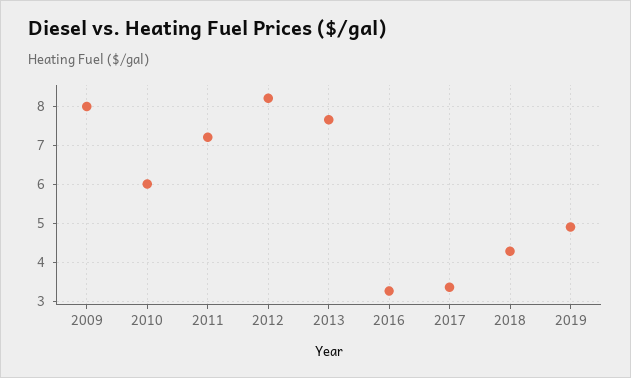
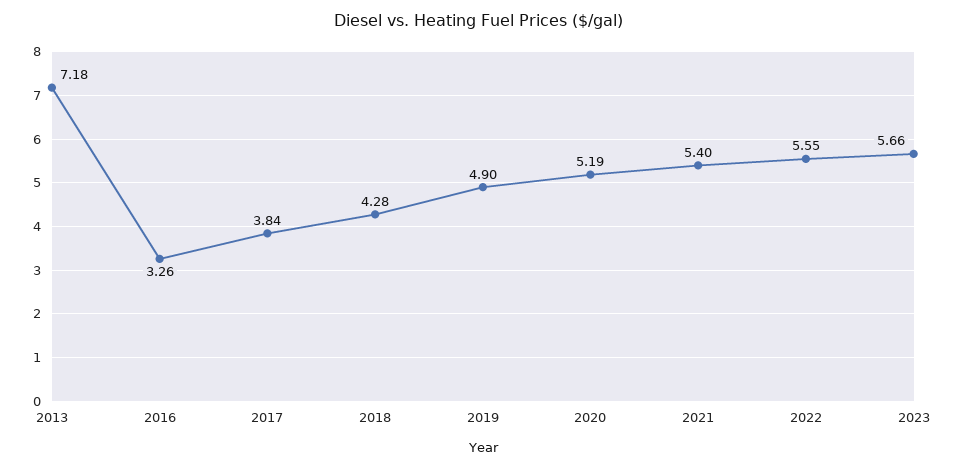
2009: 8 -> none
2010: 6 -> none
2011: 7.2 -> none
2012: 8.2 -> none
2013: 7.6 -> 7.18
2017: 3.4 -> 3.84
2020: none -> 5.19
2021: none -> 5.4
2022: none -> 5.55
2023: none -> 5.66

